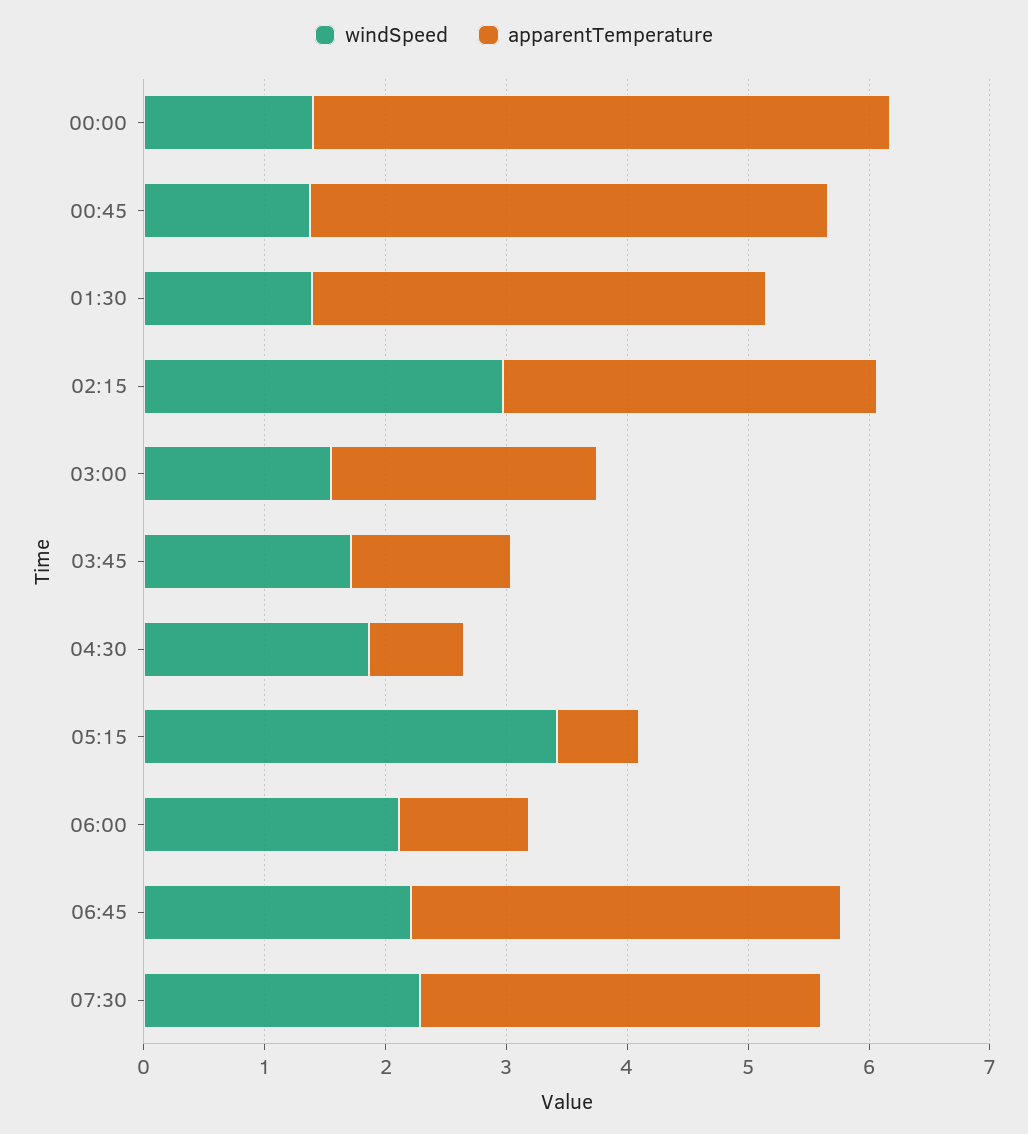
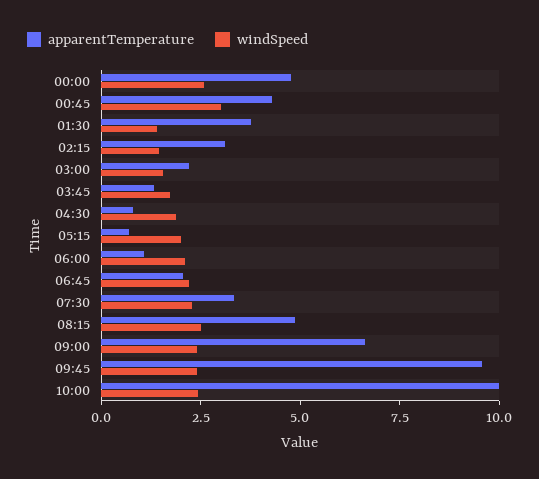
windSpeed, 00:00: 1.4 -> 2.5
windSpeed, 00:45: 1.4 -> 3
windSpeed, 02:15: 3 -> 1.5
windSpeed, 05:15: 3.4 -> 2
apparentTemperature, 06:45: 3.6 -> 2
apparentTemperature, 08:15: none -> 5
windSpeed, 08:15: none -> 2.5
apparentTemperature, 09:00: none -> 6.5
windSpeed, 09:00: none -> 2.5
apparentTemperature, 09:45: none -> 9.5
windSpeed, 09:45: none -> 2.5
apparentTemperature, 10:00: none -> 10
windSpeed, 10:00: none -> 2.5

